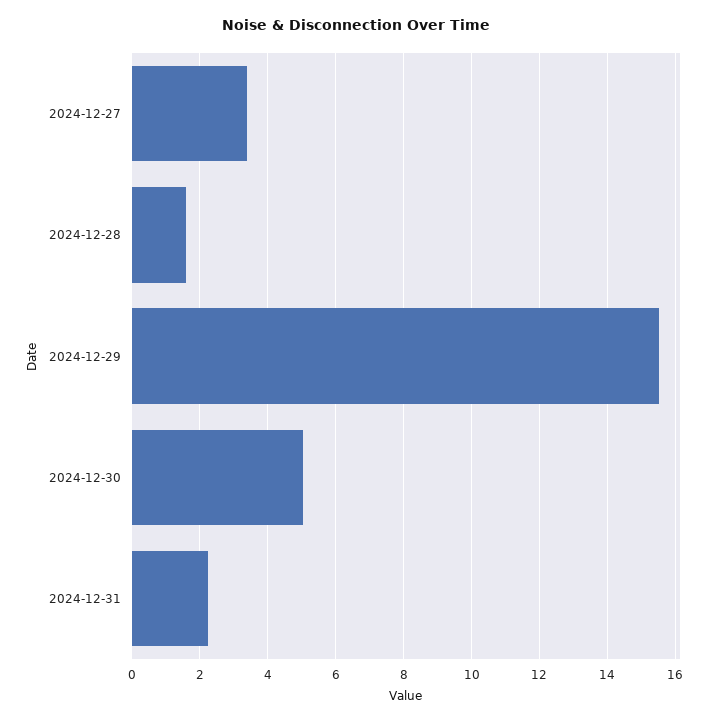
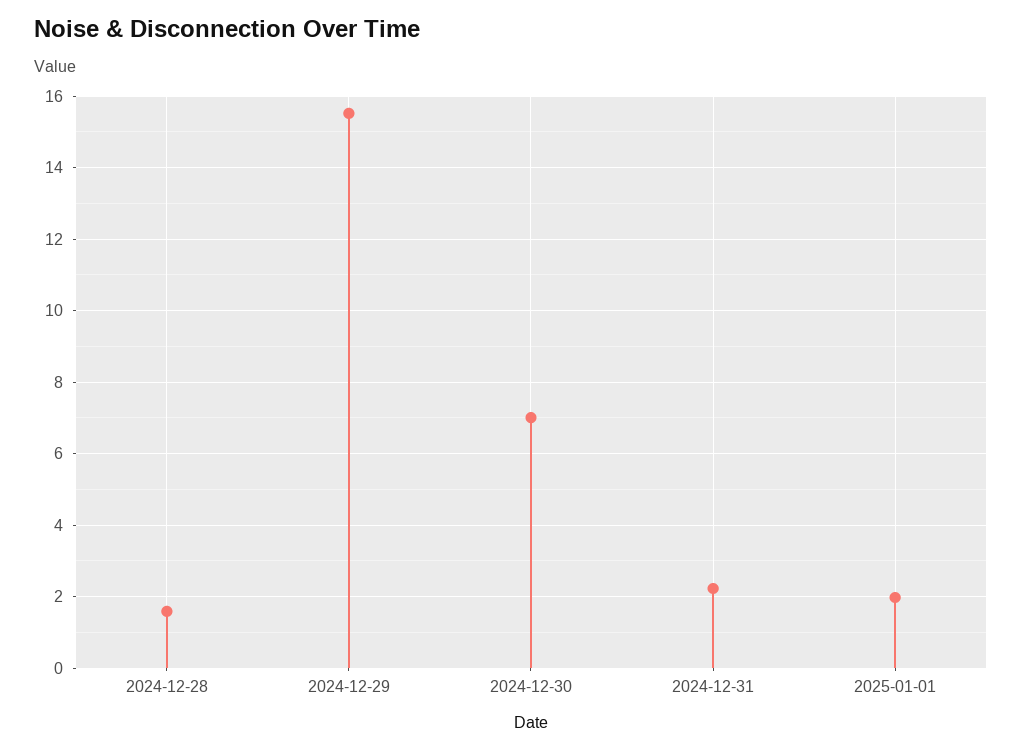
2024-12-27: 3.4 -> none
2024-12-30: 5 -> 7
2025-01-01: none -> 2

